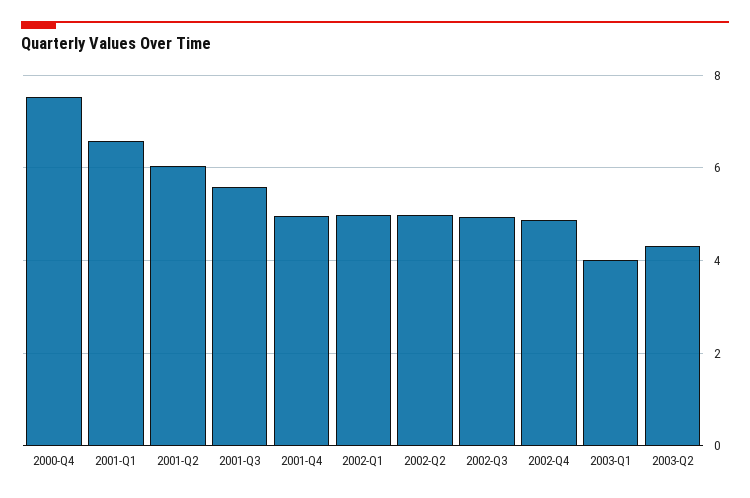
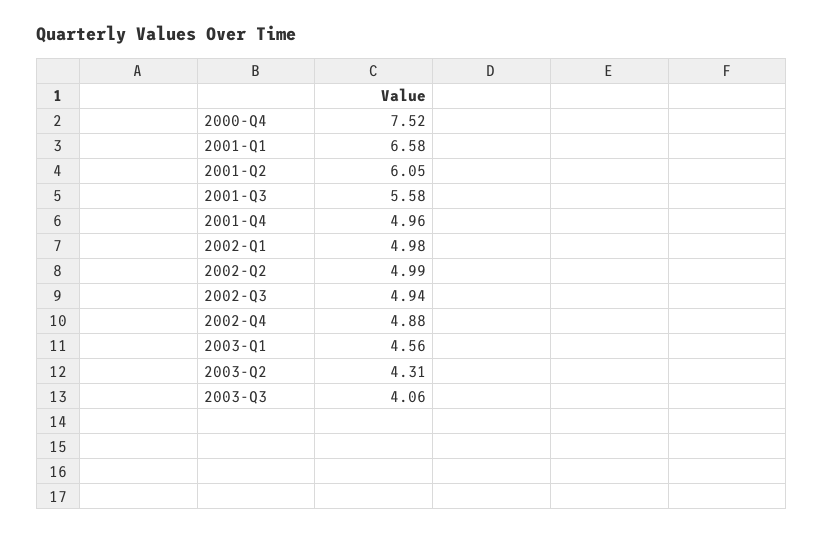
2003-Q1: 4 -> 4.56
2003-Q3: none -> 4.06

